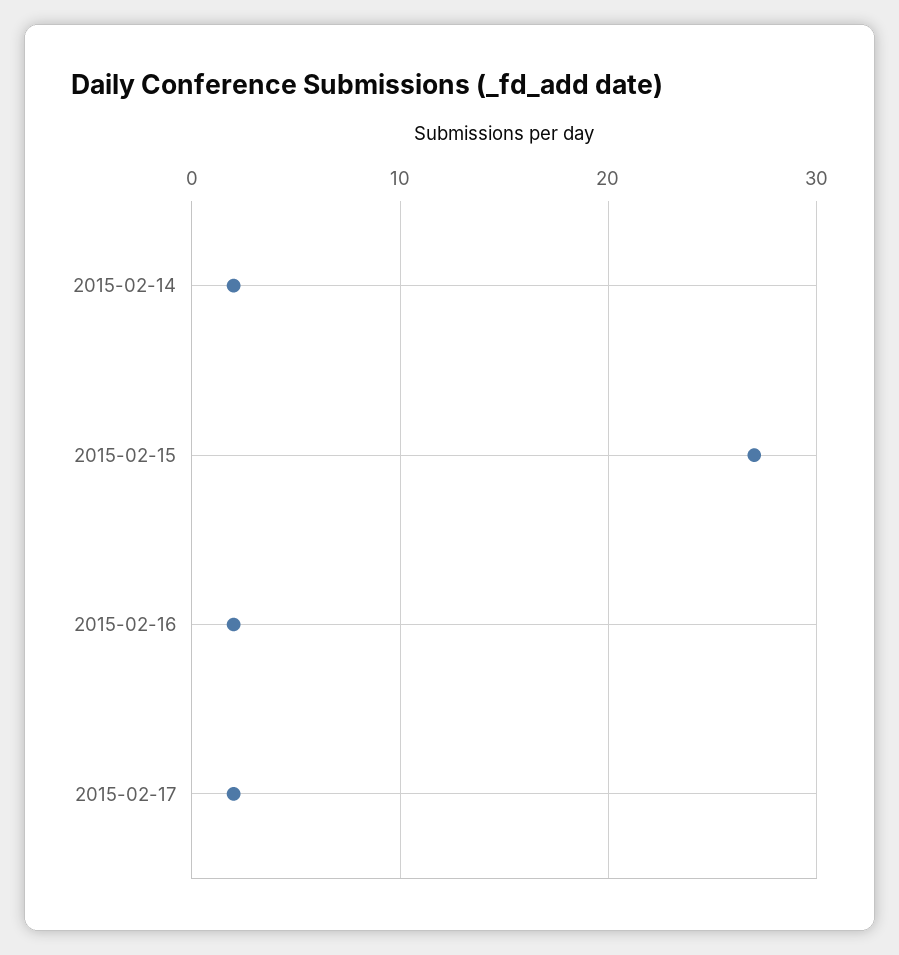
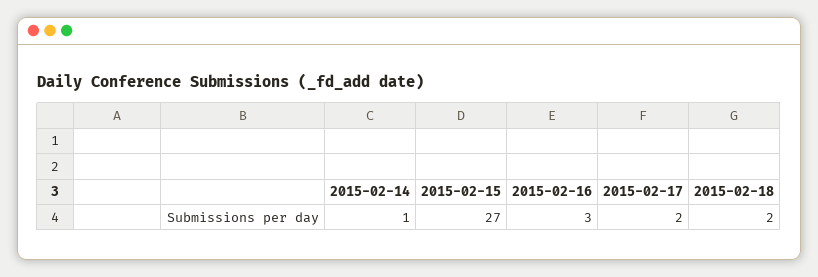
2015-02-14: 2 -> 1
2015-02-16: 2 -> 3
2015-02-18: none -> 2

